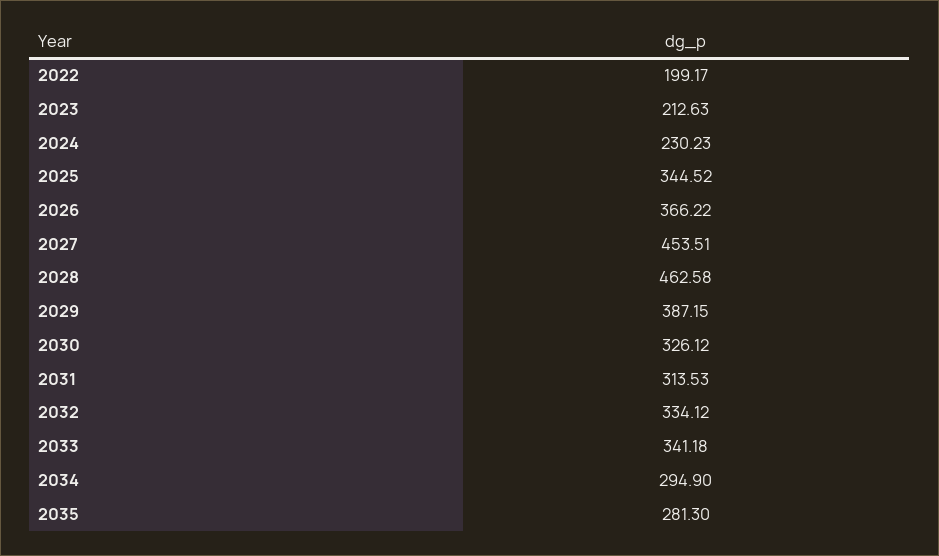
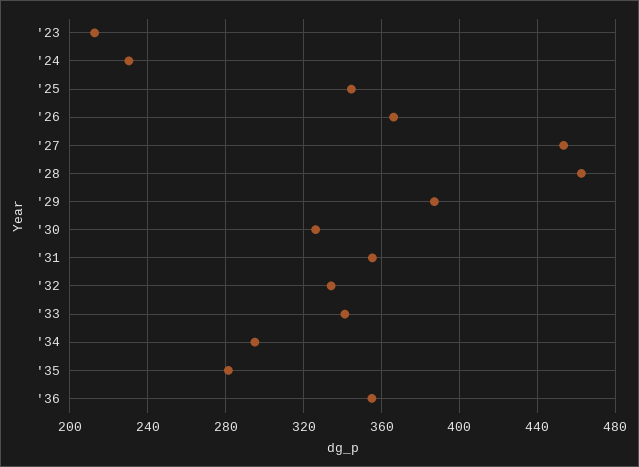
2022: 199.17 -> none
2031: 313.53 -> 355
'36: none -> 355

